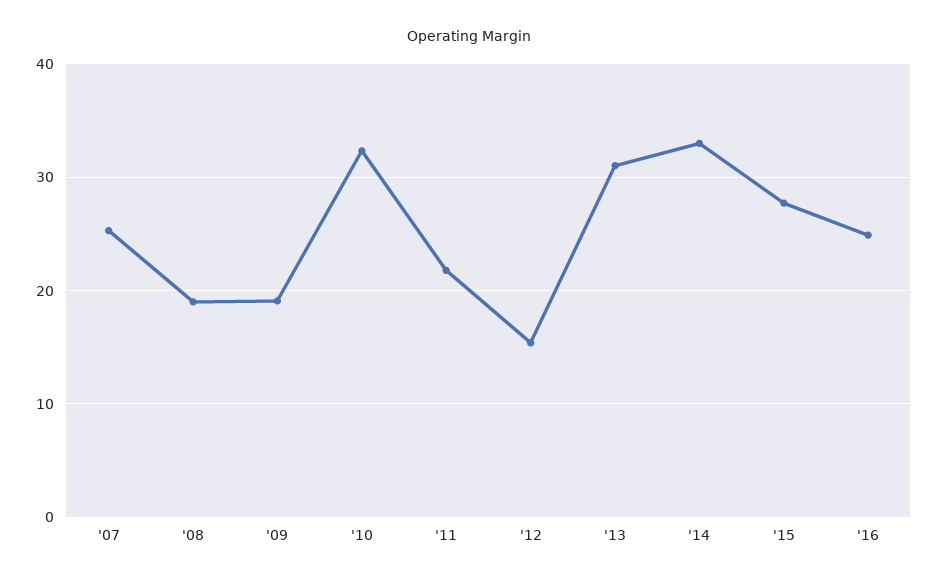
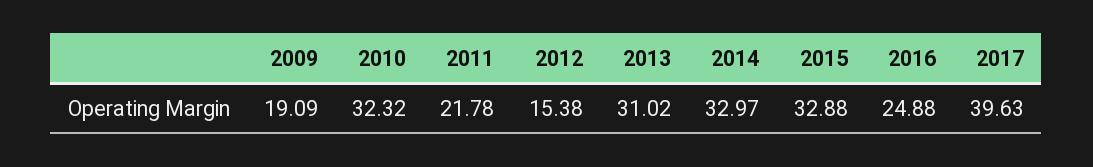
'07: 25 -> none
'08: 19 -> none
'15: 28 -> 32.88
2017: none -> 39.63

